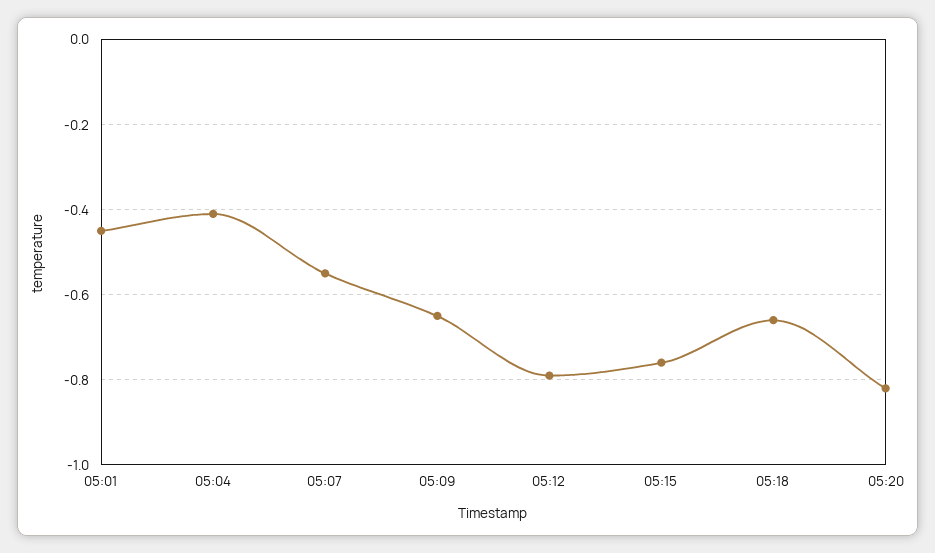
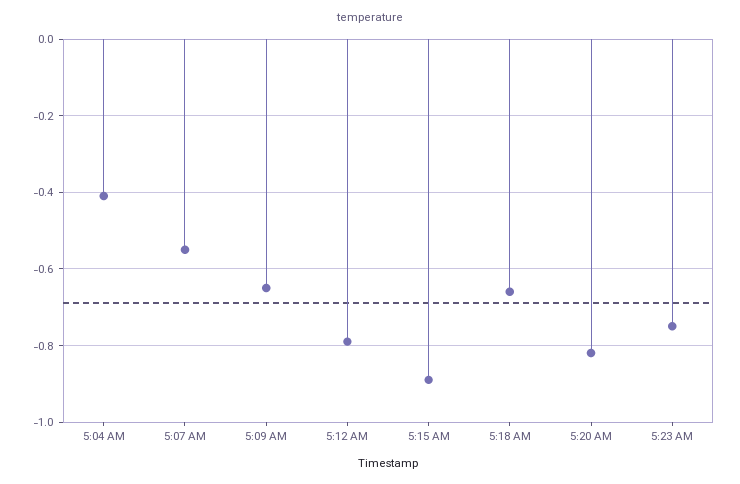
05:01: -0.45 -> none
05:15: -0.75 -> -0.9
5:23 AM: none -> -0.75

